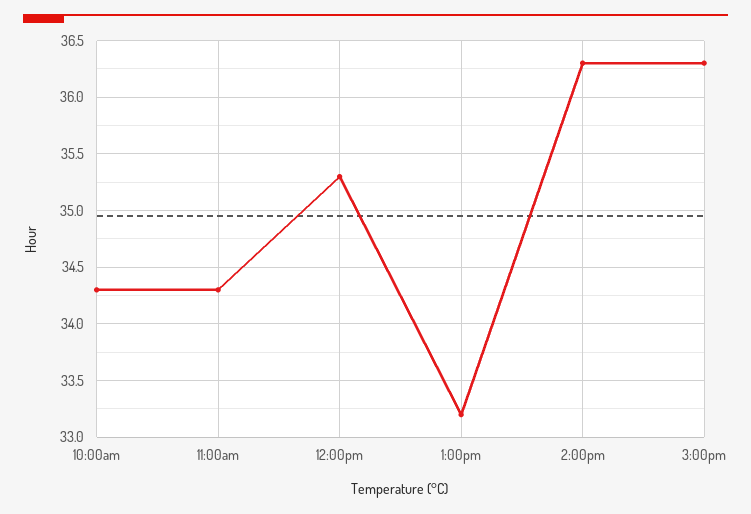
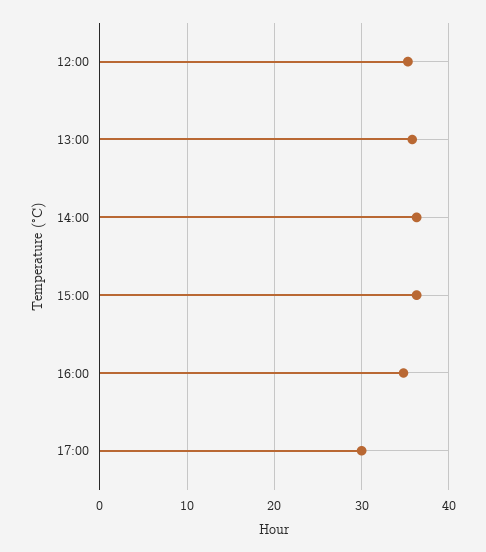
10:00am: 34.3 -> none
11:00am: 34.3 -> none
1:00pm: 33.2 -> 36
16:00: none -> 35
17:00: none -> 30

